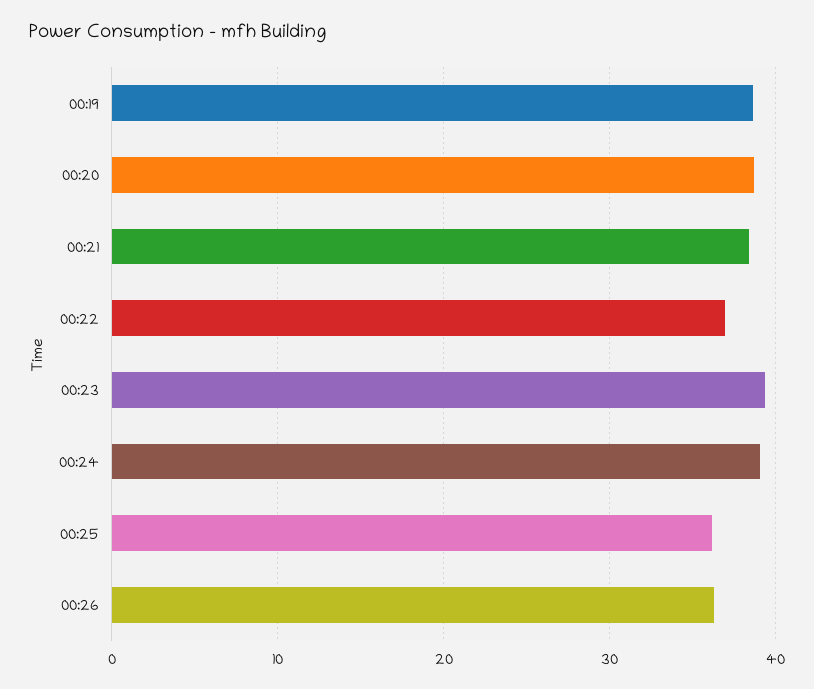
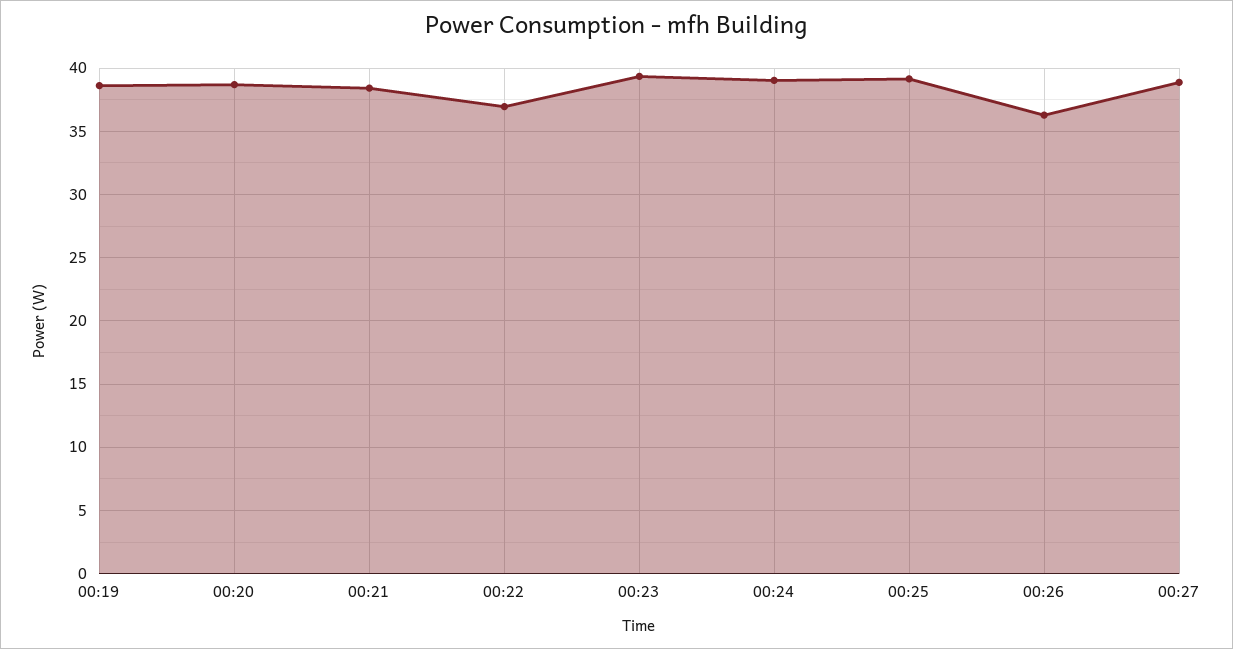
00:25: 36 -> 39
00:27: none -> 39

